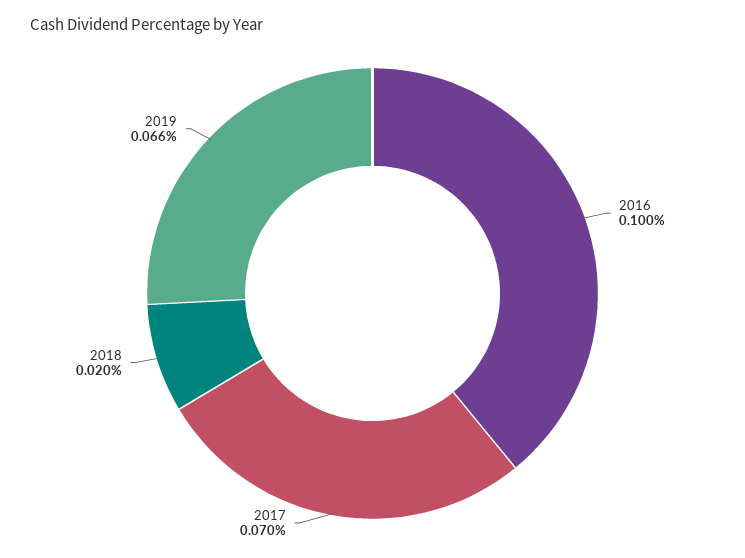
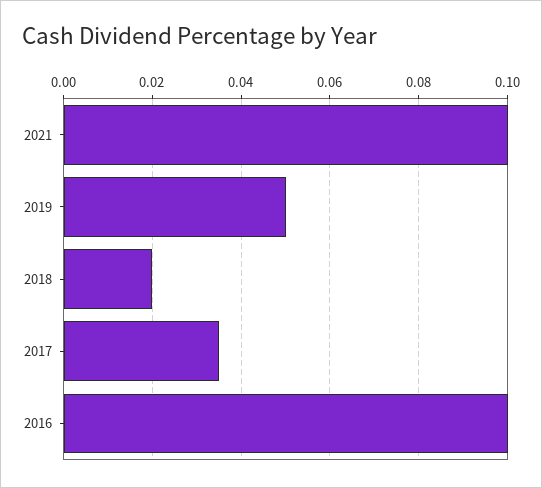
2017: 0.07 -> 0.035
2019: 0.066 -> 0.05
2021: none -> 0.1

